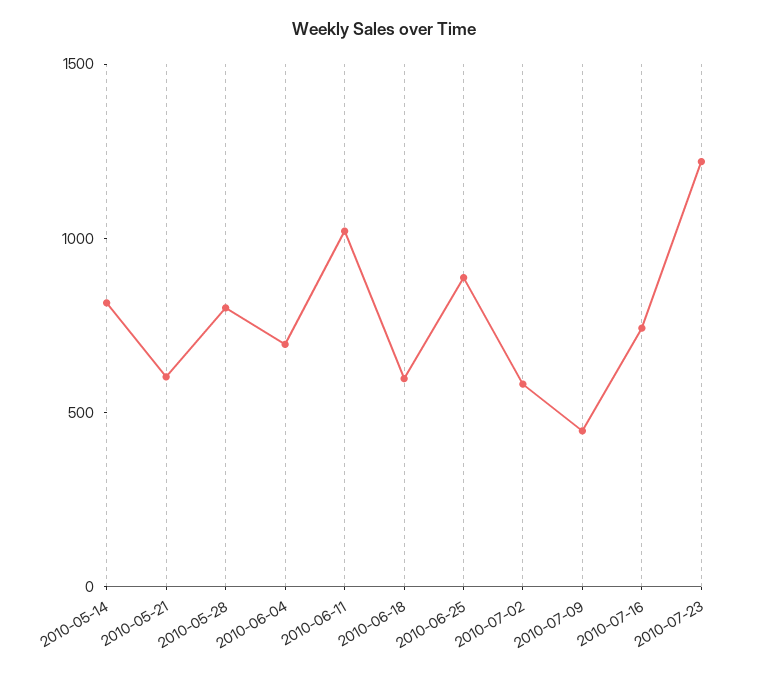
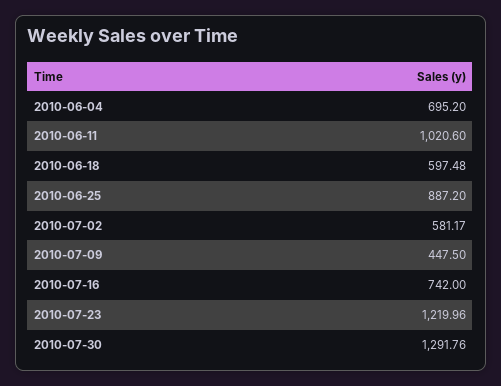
2010-05-14: 800 -> none
2010-05-21: 600 -> none
2010-05-28: 800 -> none
2010-07-30: none -> 1291.76

